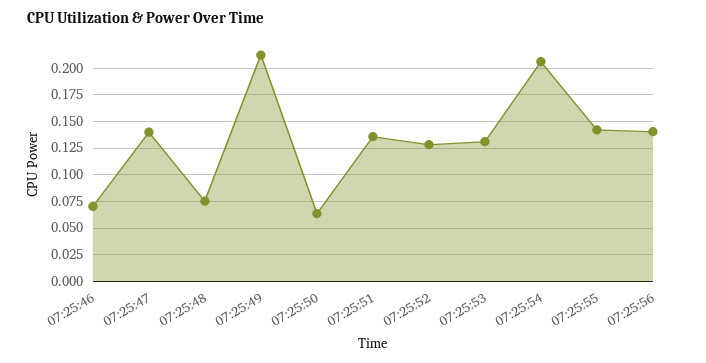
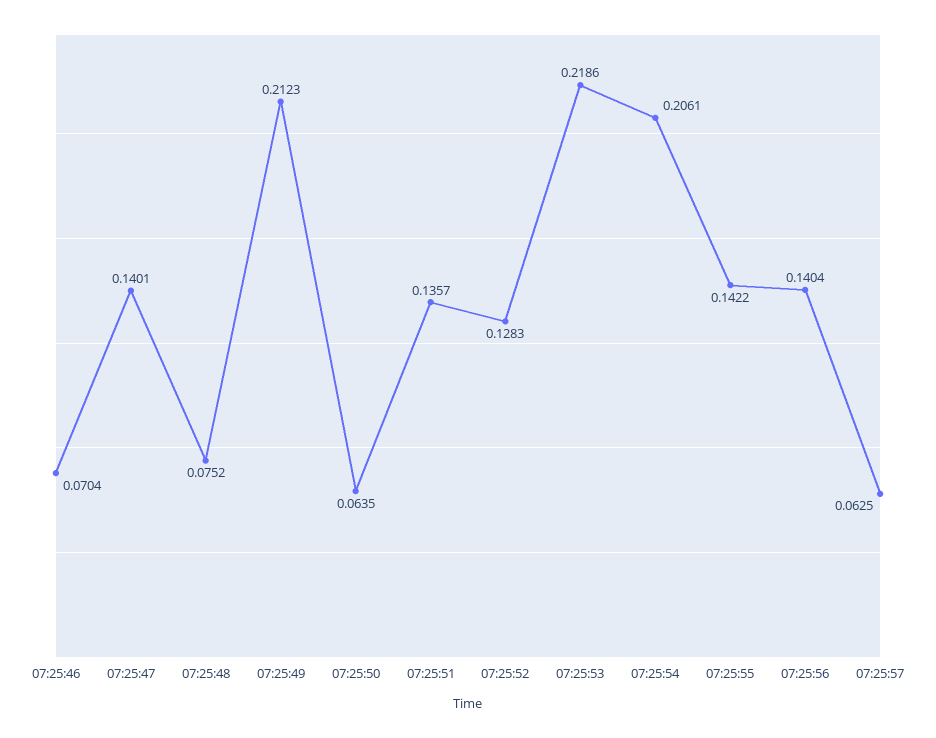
07:25:53: 0.125 -> 0.2186
07:25:57: none -> 0.0625

